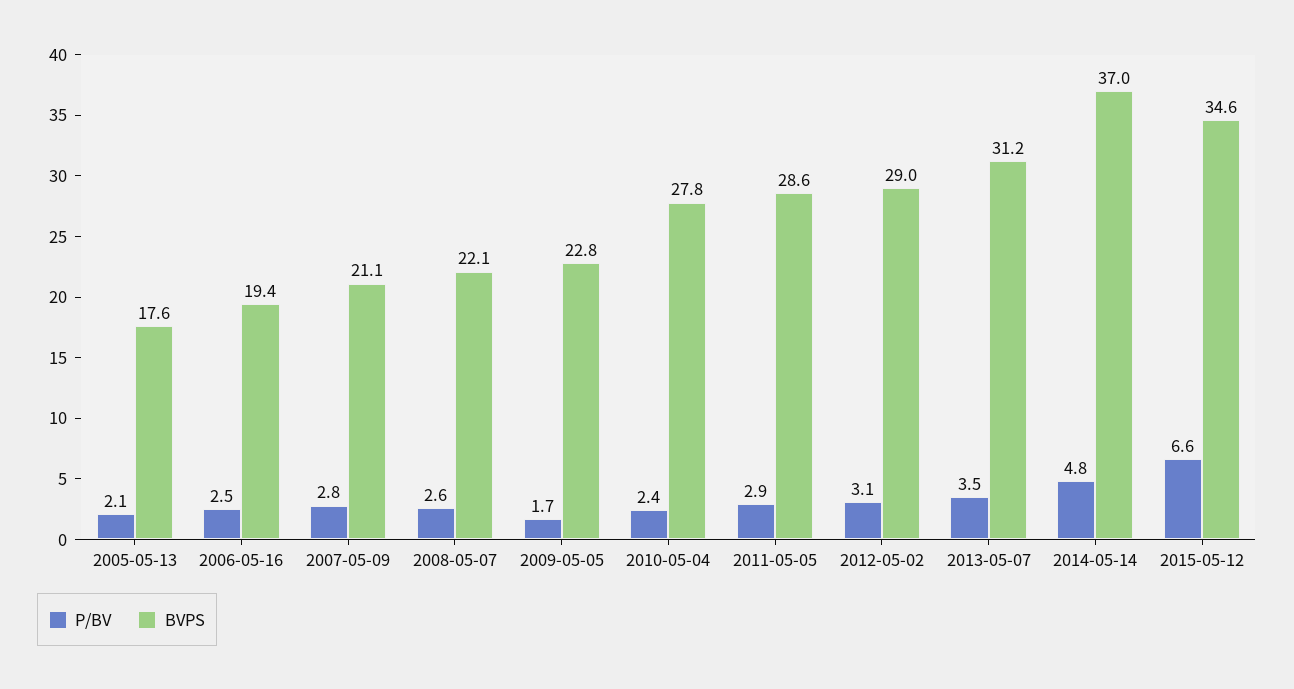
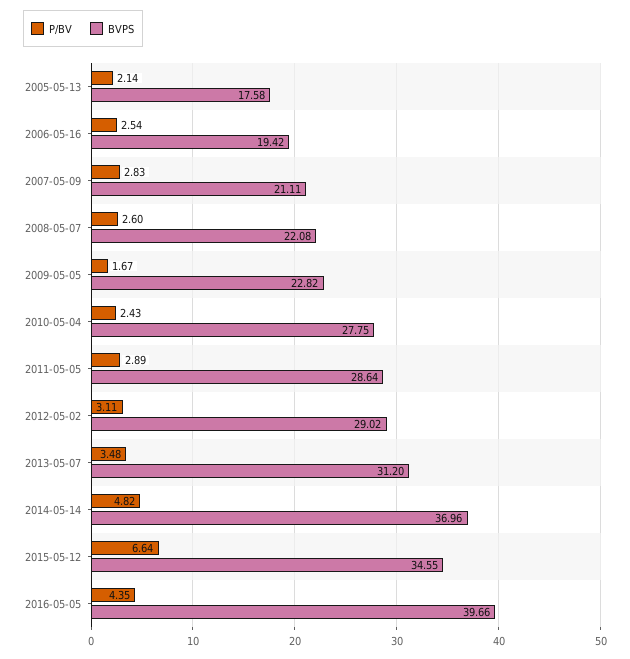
P/BV, 2016-05-05: none -> 4.35
BVPS, 2016-05-05: none -> 39.66

